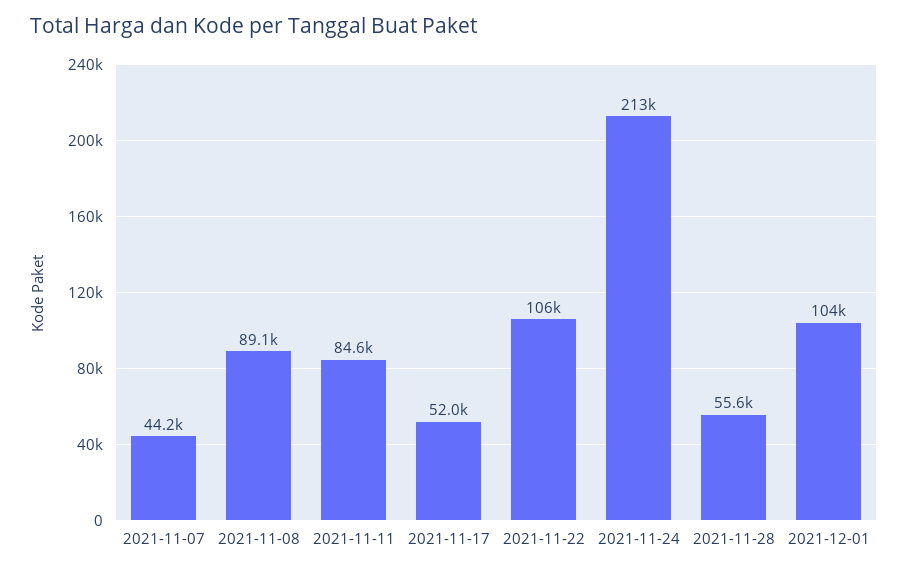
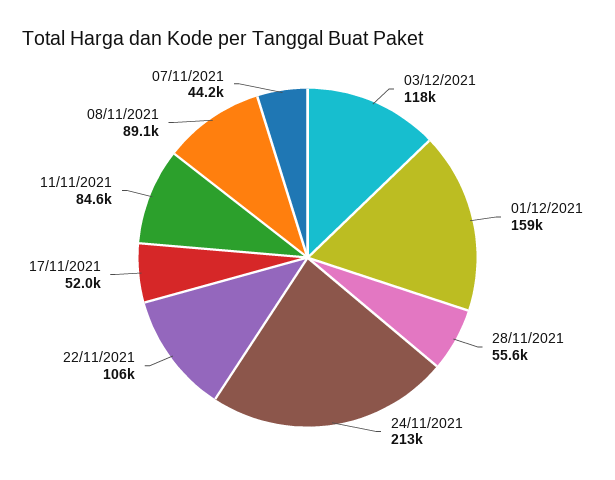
2021-12-01: 104000 -> 159000
03/12/2021: none -> 118000

